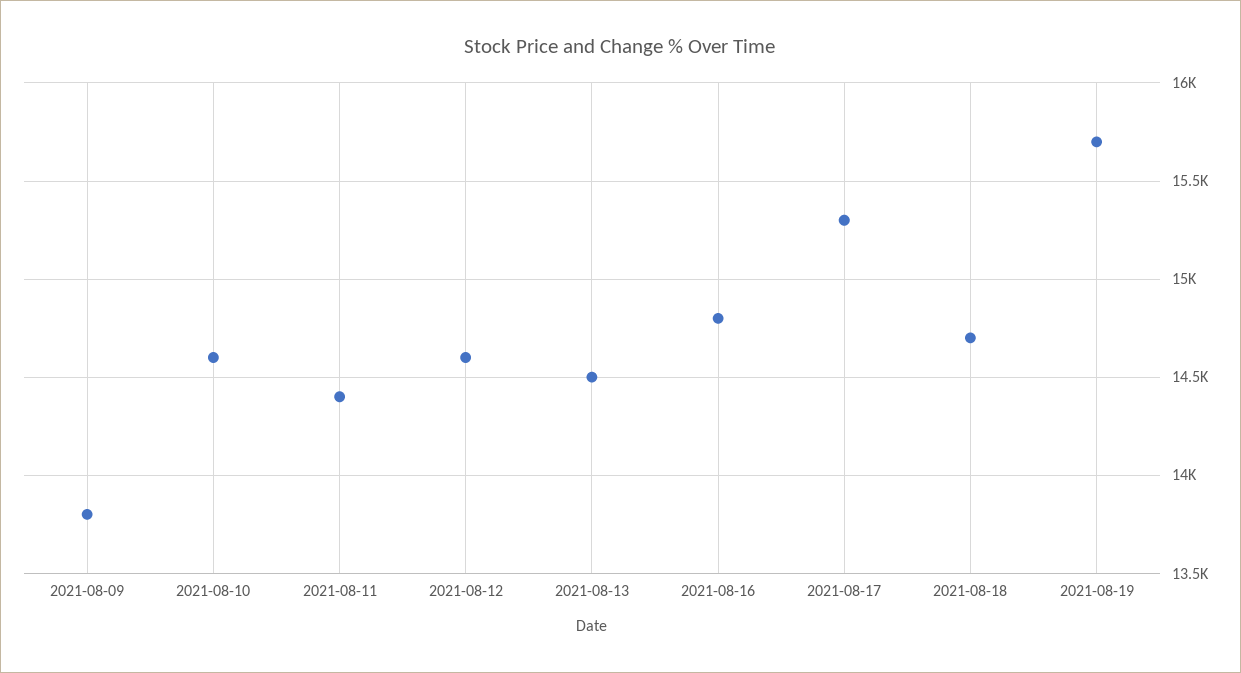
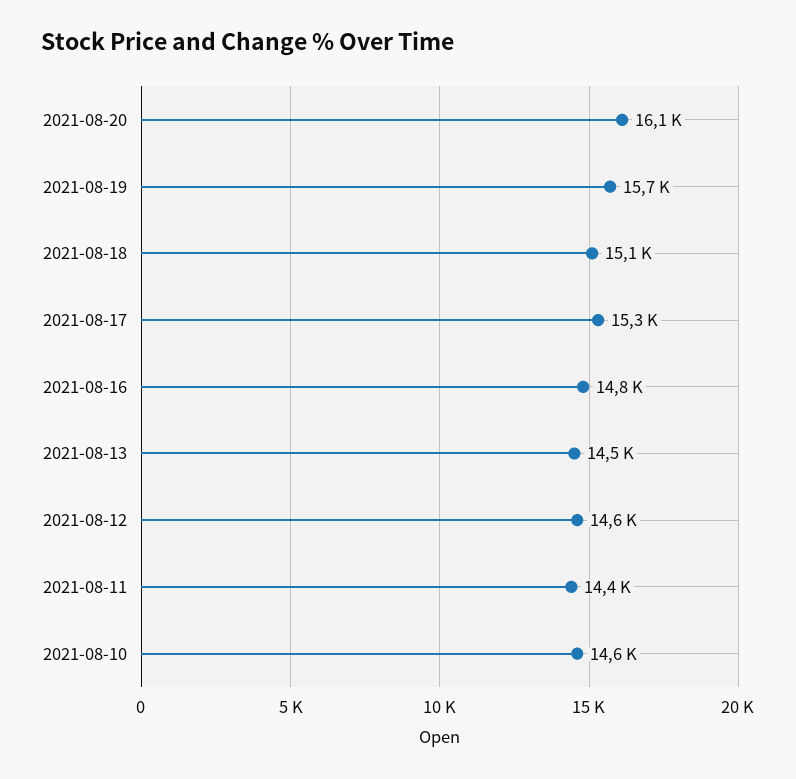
2021-08-09: 13800 -> none
2021-08-18: 14700 -> 15100
2021-08-20: none -> 16100

